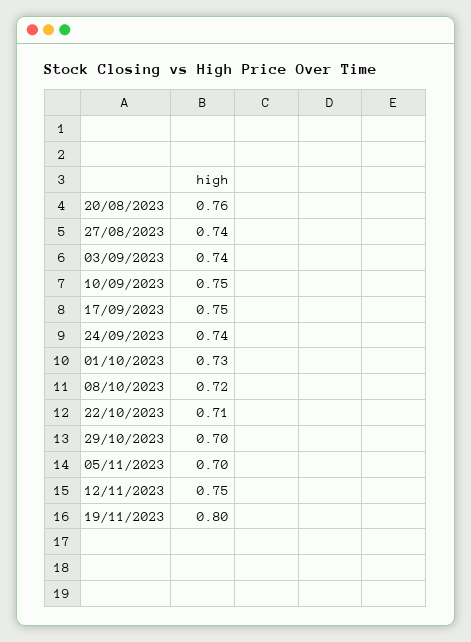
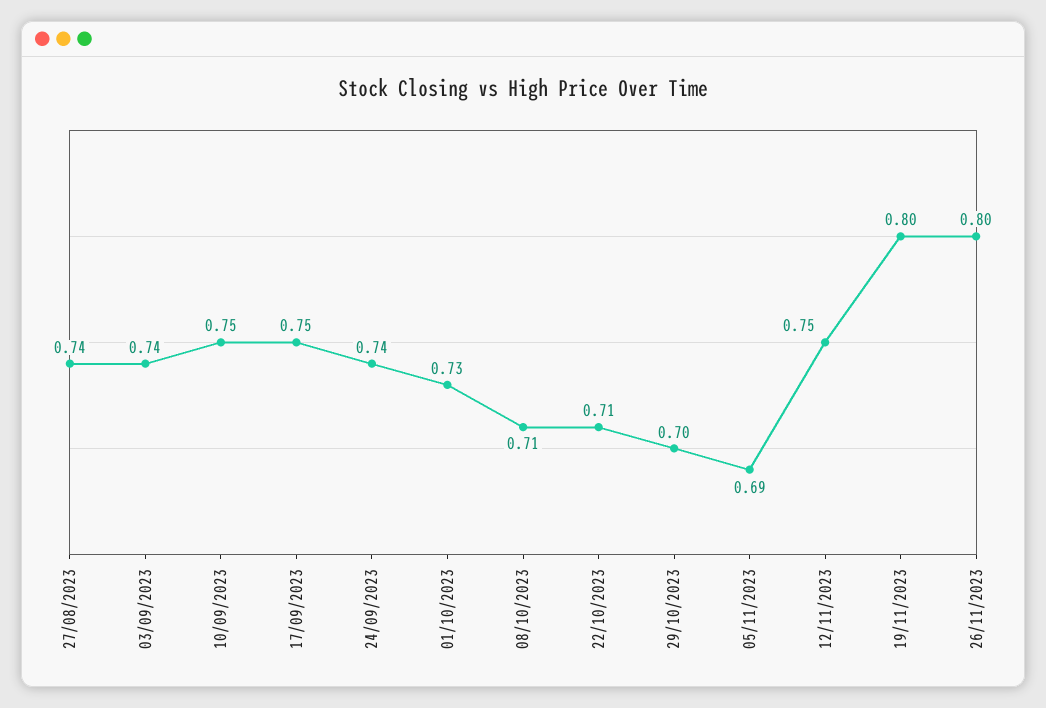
20/08/2023: 0.76 -> none
08/10/2023: 0.72 -> 0.71
05/11/2023: 0.7 -> 0.69
26/11/2023: none -> 0.8

